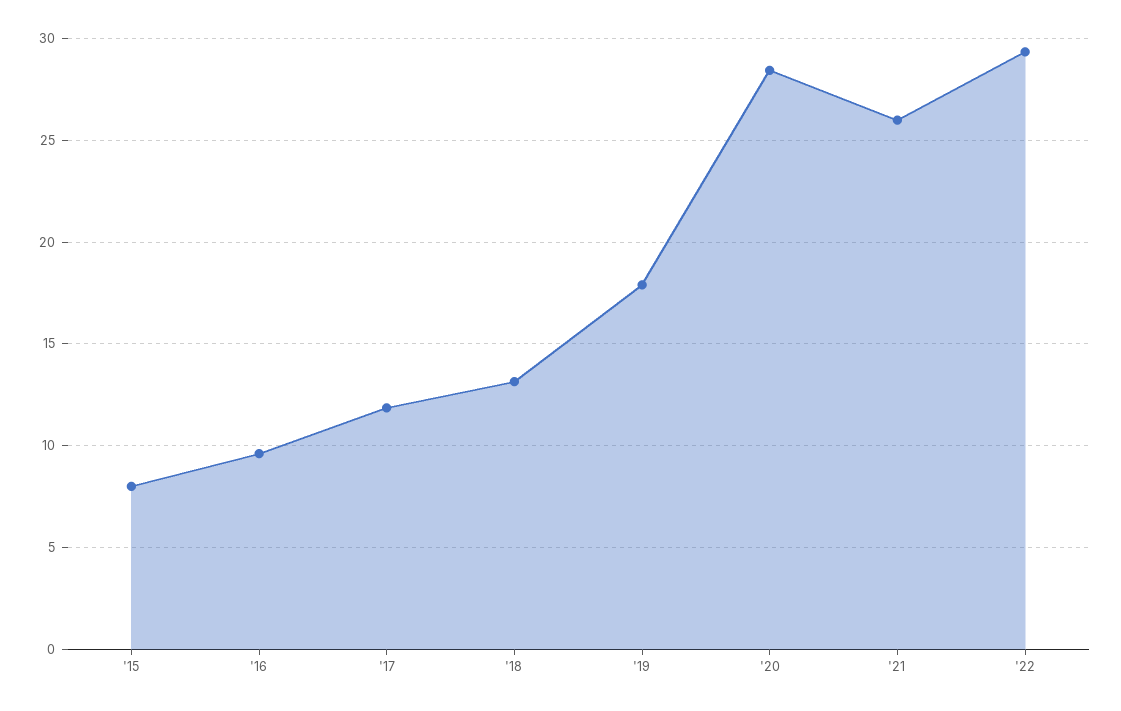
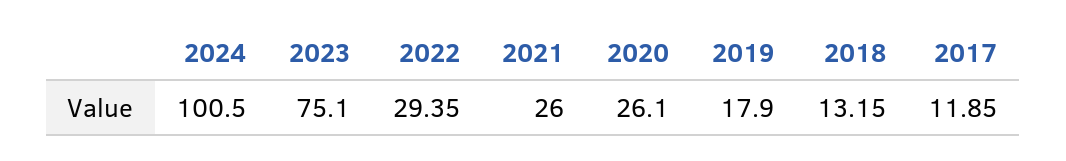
'15: 8 -> none
'16: 9.5 -> none
'20: 28.5 -> 26.1
2024: none -> 100.5
2023: none -> 75.1

